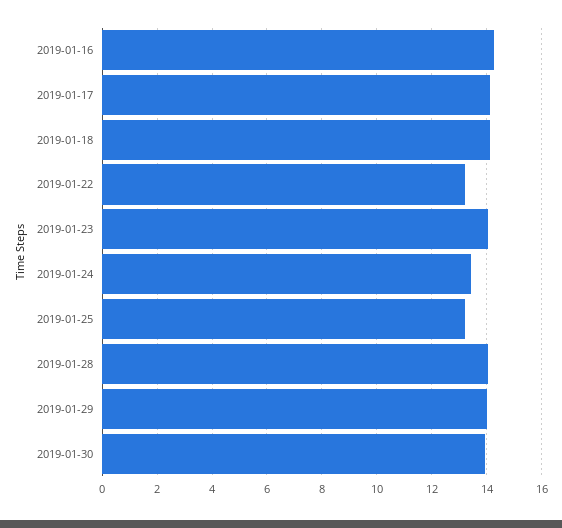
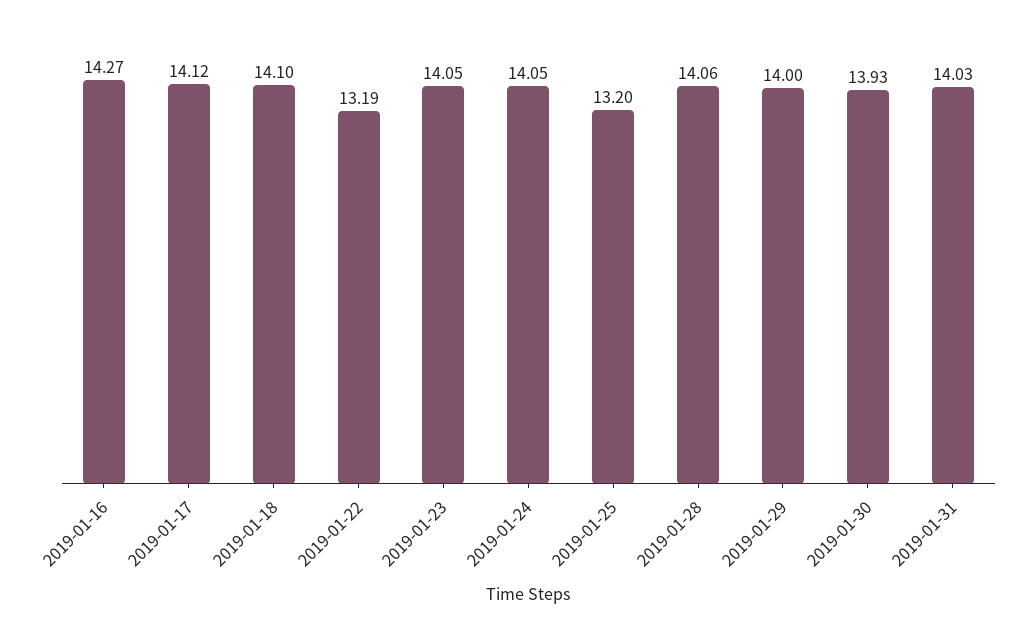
2019-01-24: 13.5 -> 14.05
2019-01-31: none -> 14.03

